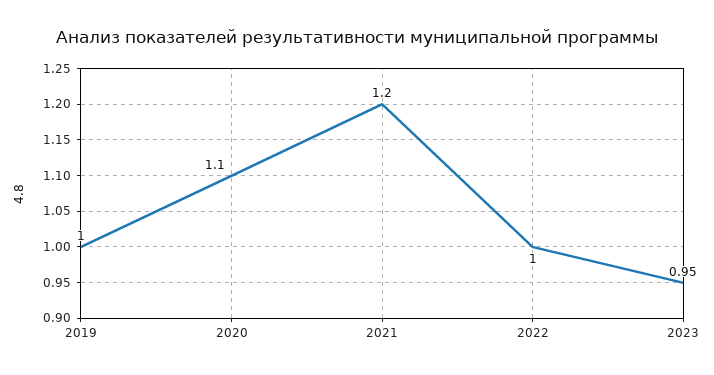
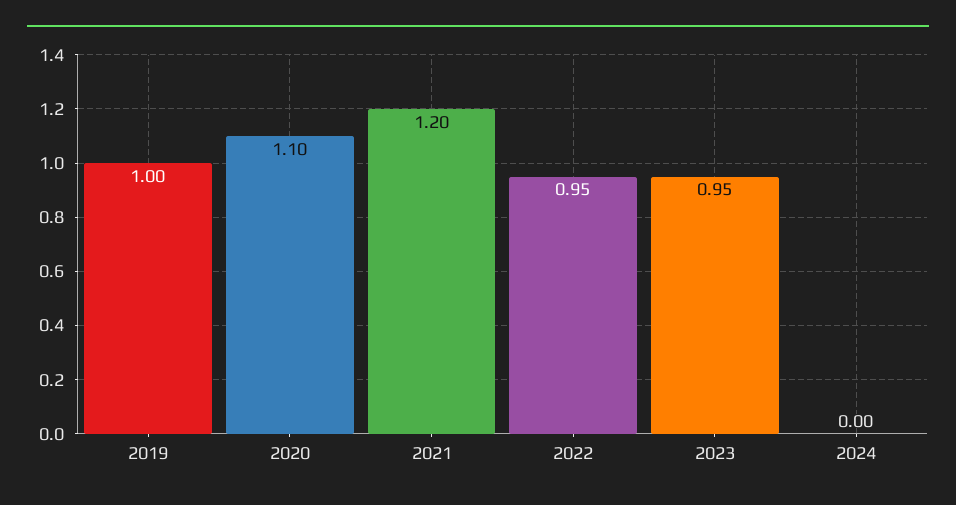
2022: 1 -> 0.95
2024: none -> 0

